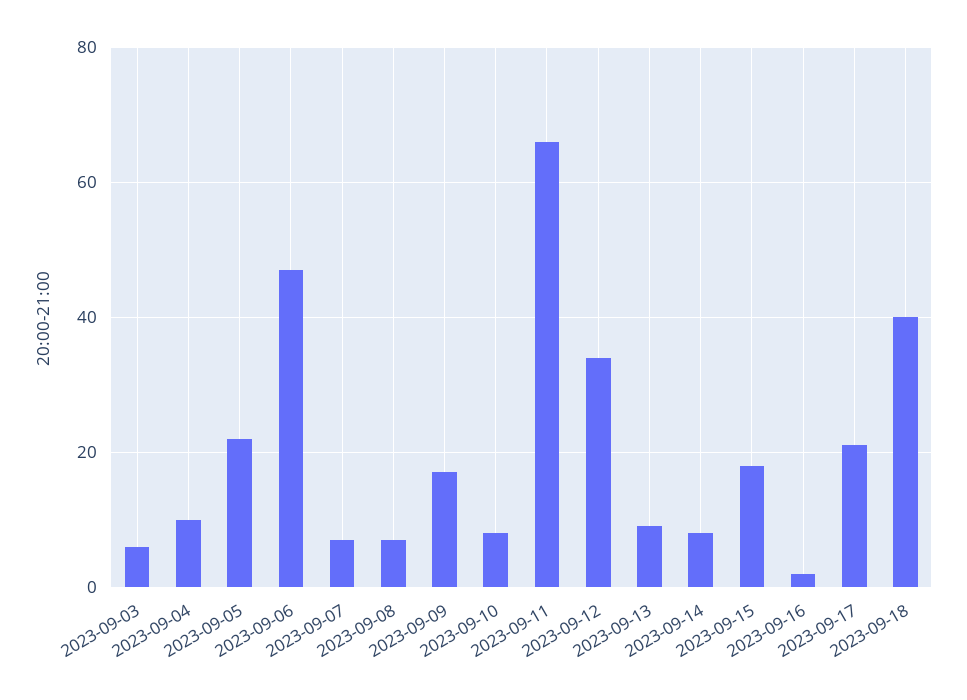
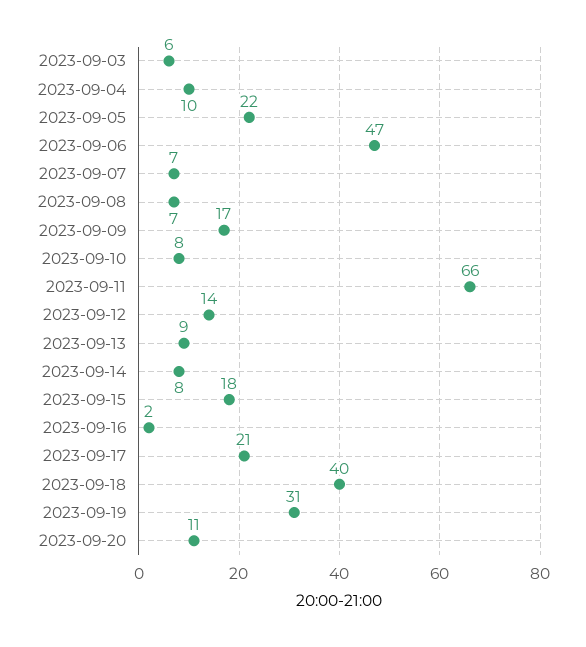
2023-09-12: 35 -> 14
2023-09-19: none -> 31
2023-09-20: none -> 11

